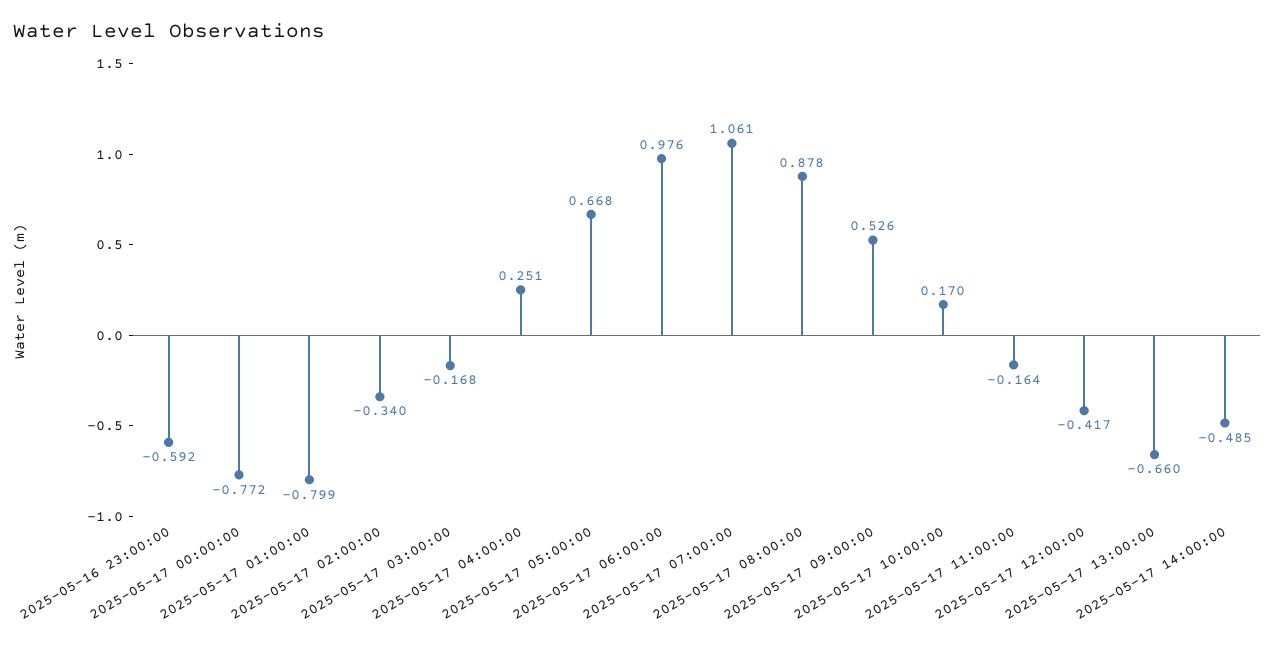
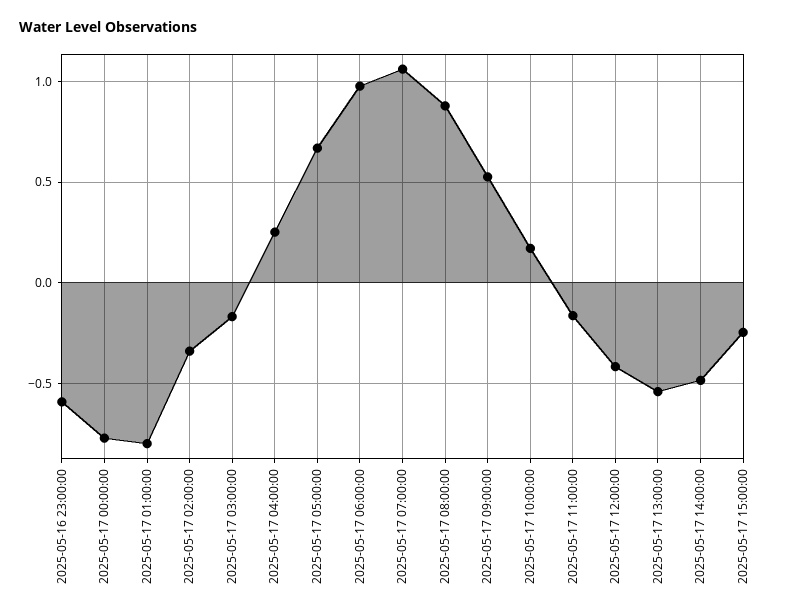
2025-05-17 13:00:00: -0.66 -> -0.55
2025-05-17 15:00:00: none -> -0.25

